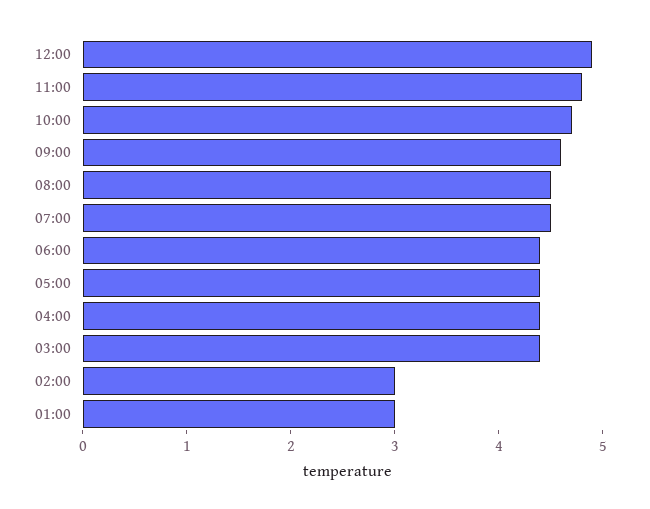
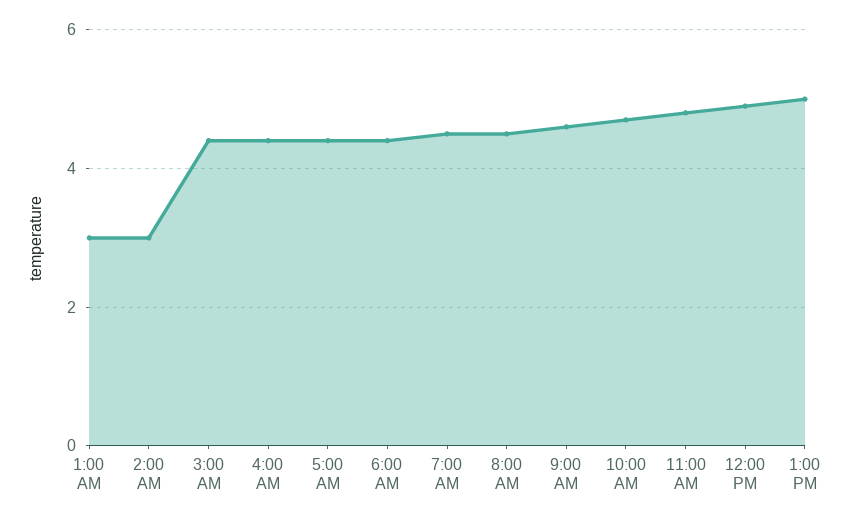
1:00 PM: none -> 5

